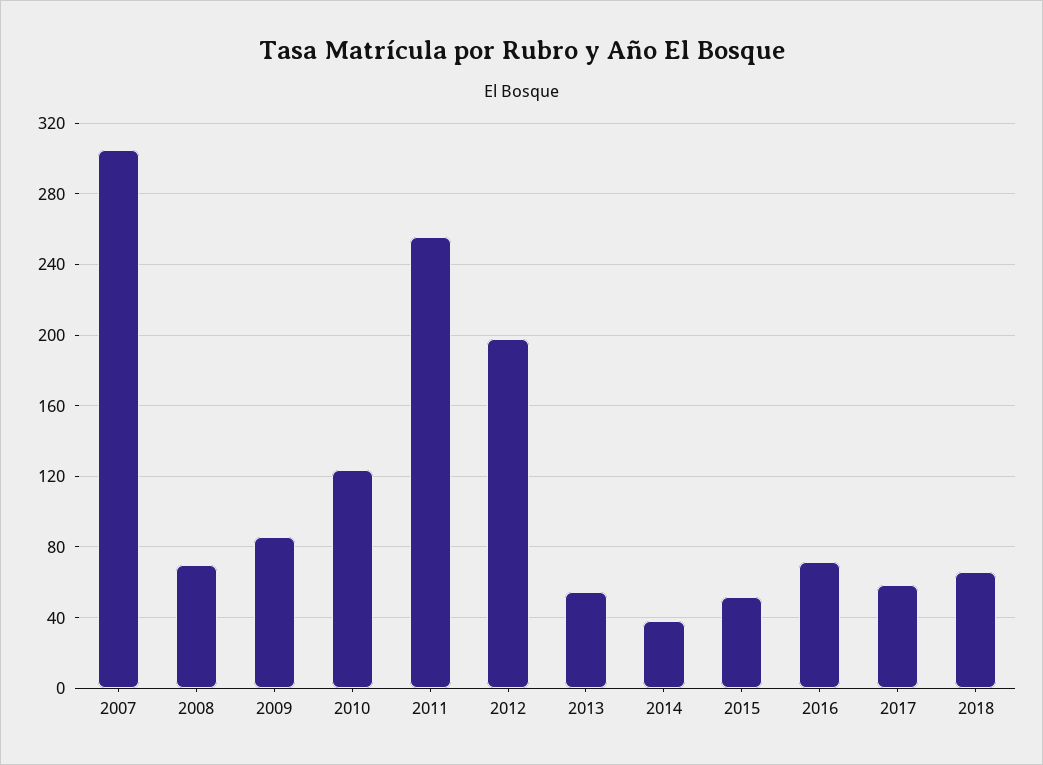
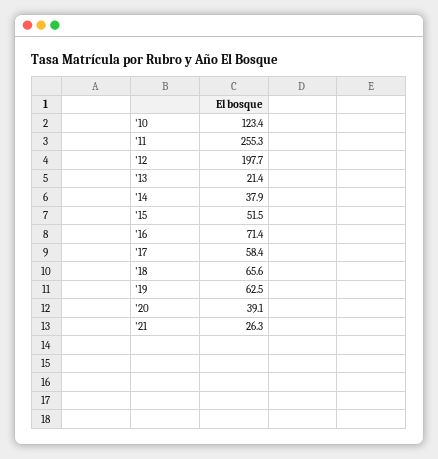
2007: 305 -> none
2008: 70 -> none
2009: 85 -> none
2013: 55 -> 21.4
'19: none -> 62.5
'20: none -> 39.1
'21: none -> 26.3

